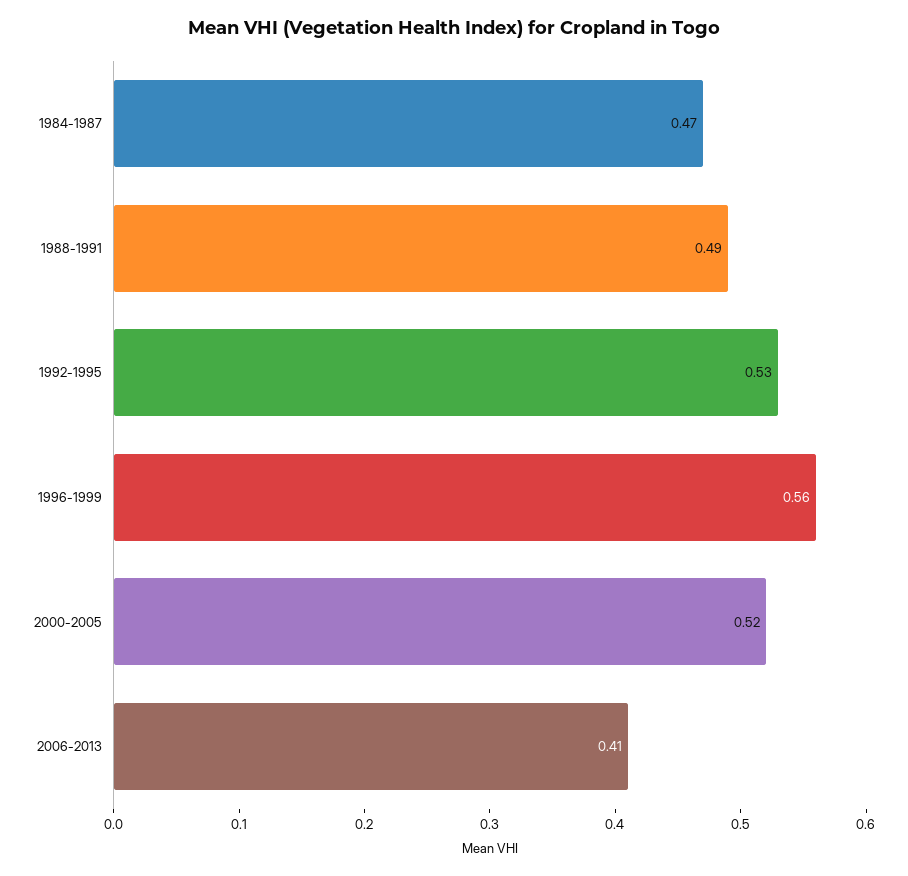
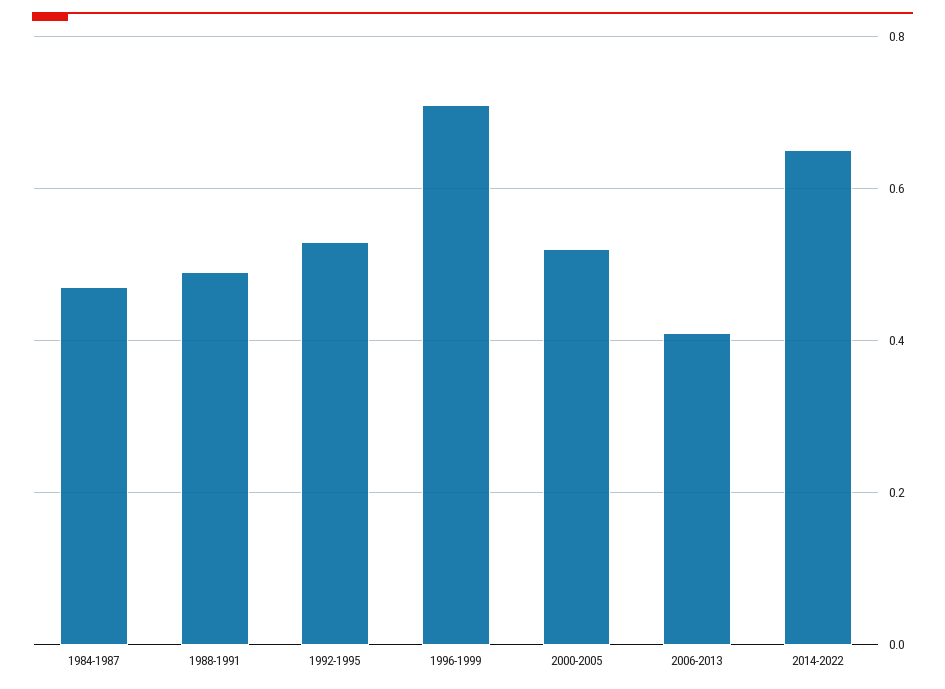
1996-1999: 0.56 -> 0.7
2014-2022: none -> 0.65

